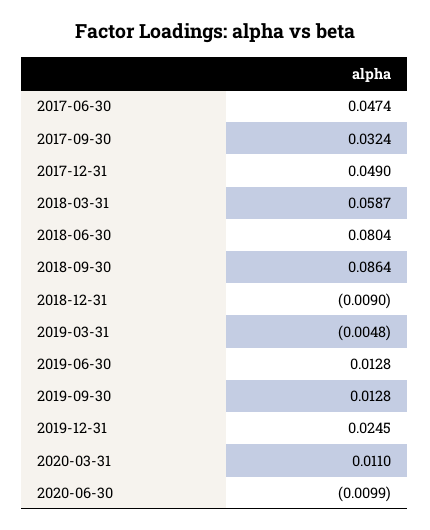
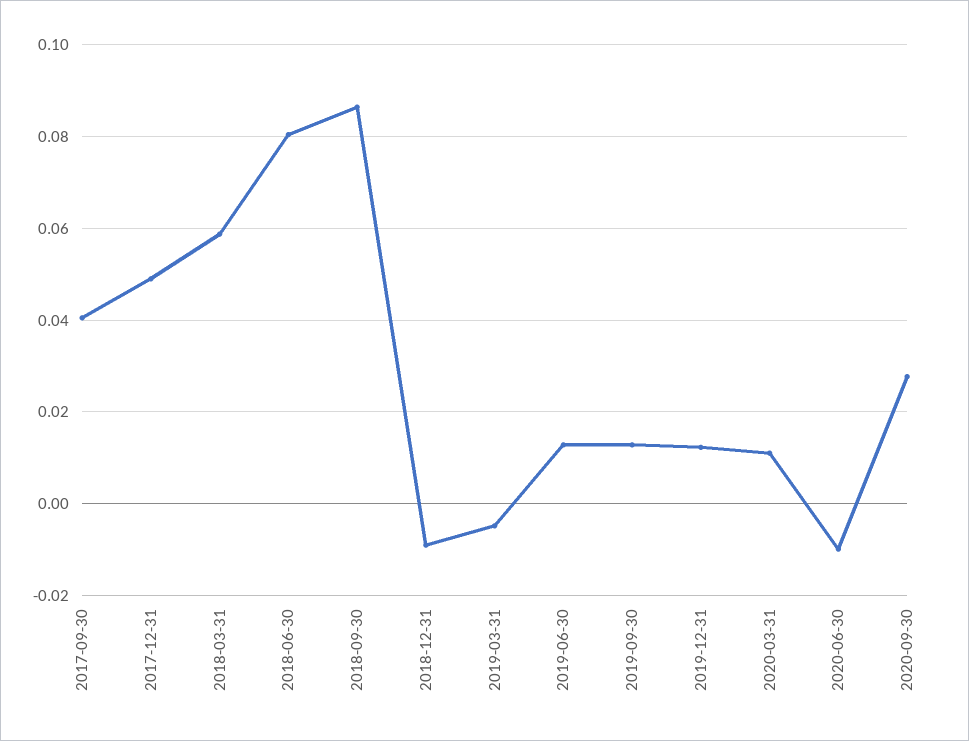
2017-06-30: 0.0474 -> none
2017-09-30: 0.0324 -> 0.04
2019-12-31: 0.0245 -> 0.012
2020-09-30: none -> 0.028

